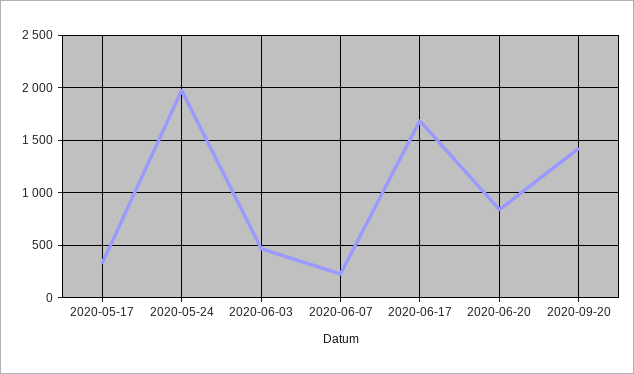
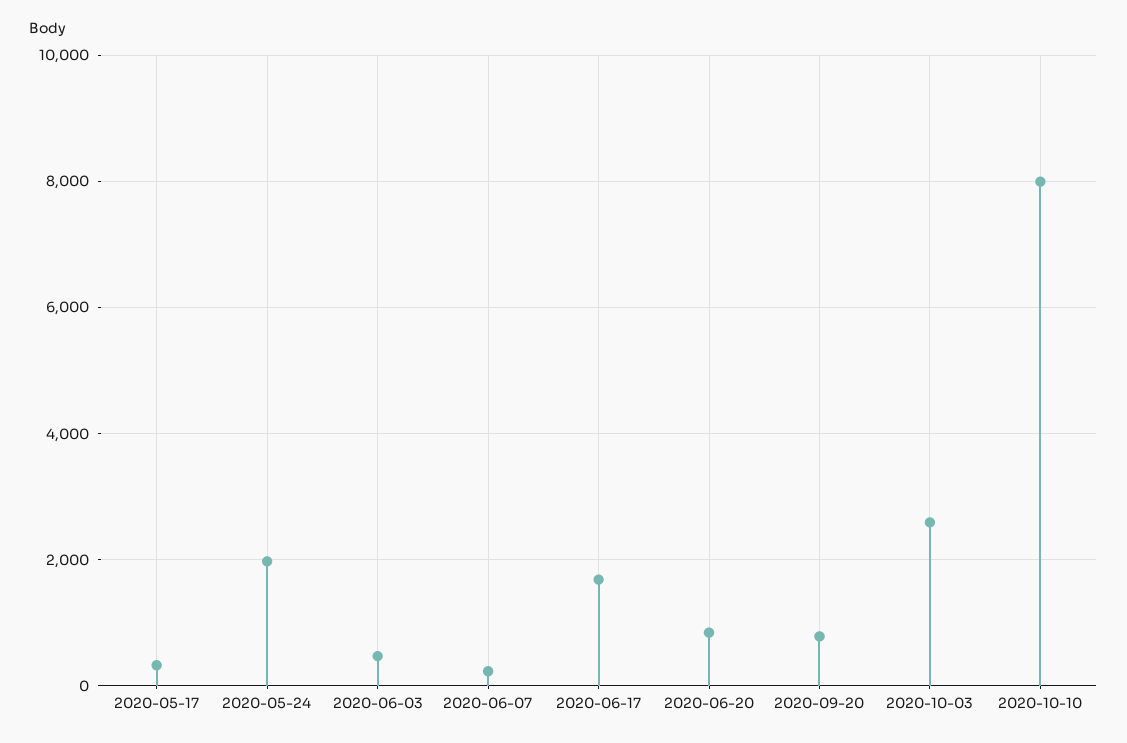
2020-09-20: 1400 -> 800
2020-10-03: none -> 2600
2020-10-10: none -> 8000

